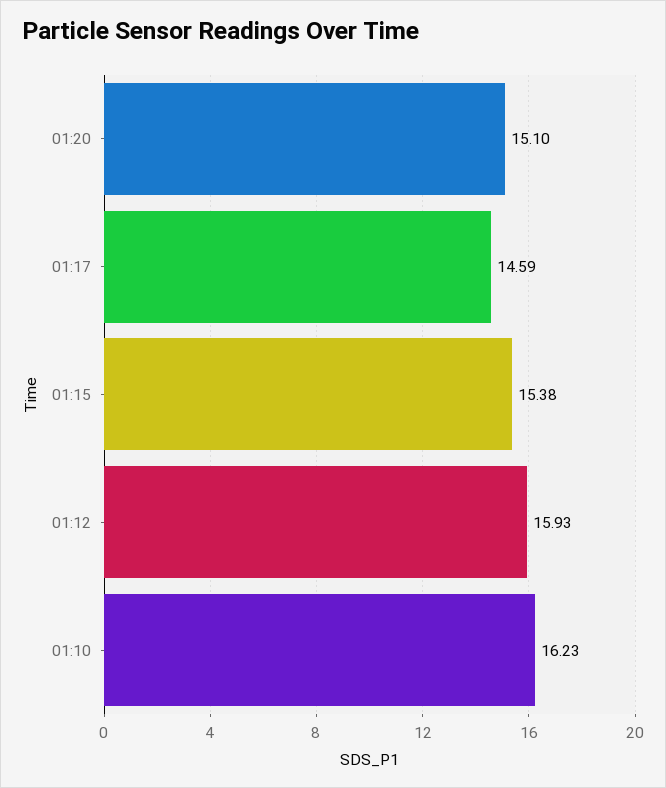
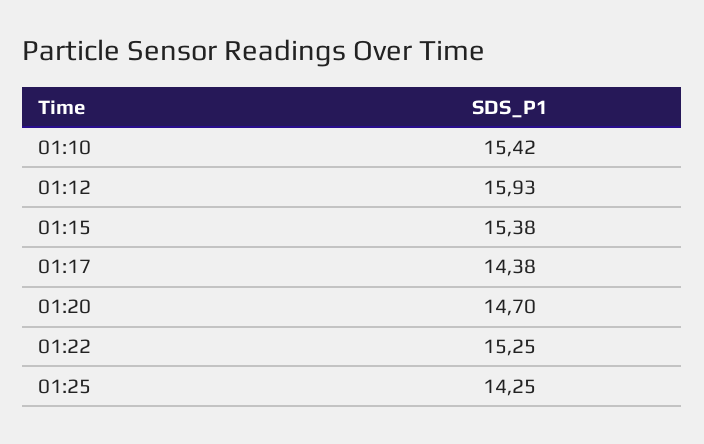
01:20: 15.1 -> 14.7
01:17: 14.59 -> 14.38
01:10: 16.23 -> 15.42
01:22: none -> 15.25
01:25: none -> 14.25

